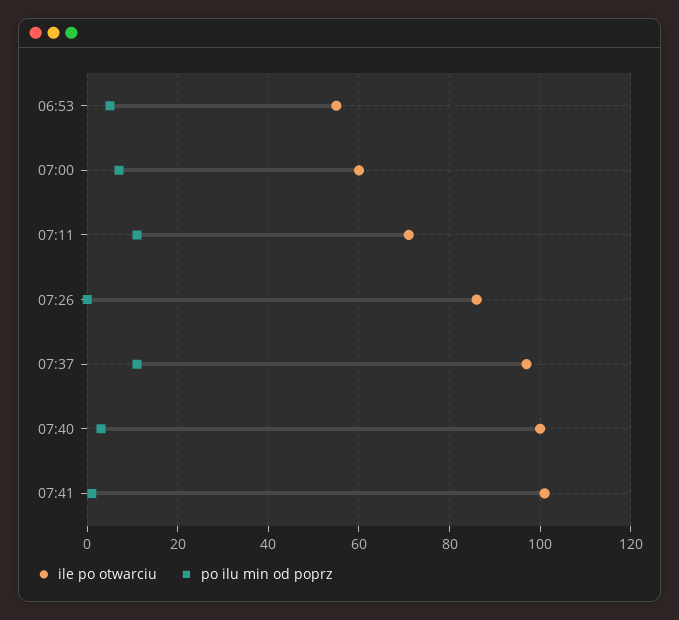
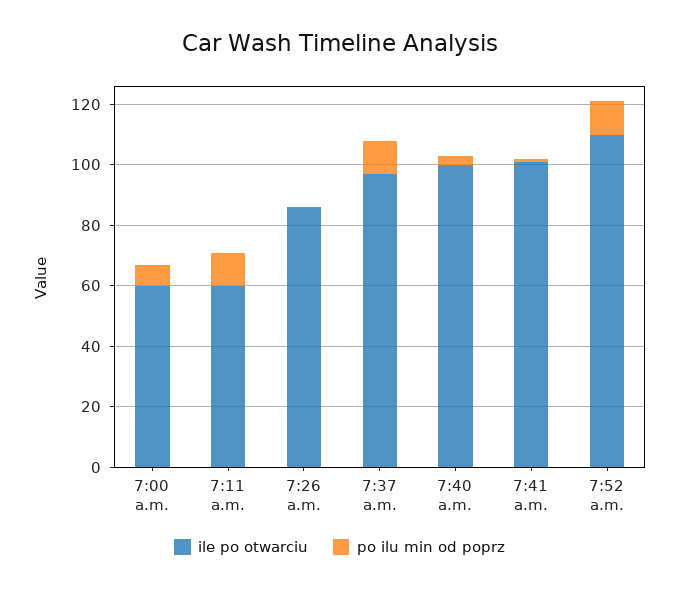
ile po otwarciu, 06:53: 55 -> none
po ilu min od poprz, 06:53: 5 -> none
ile po otwarciu, 07:11: 70 -> 60
ile po otwarciu, 7:52 a.m.: none -> 110
po ilu min od poprz, 7:52 a.m.: none -> 10

